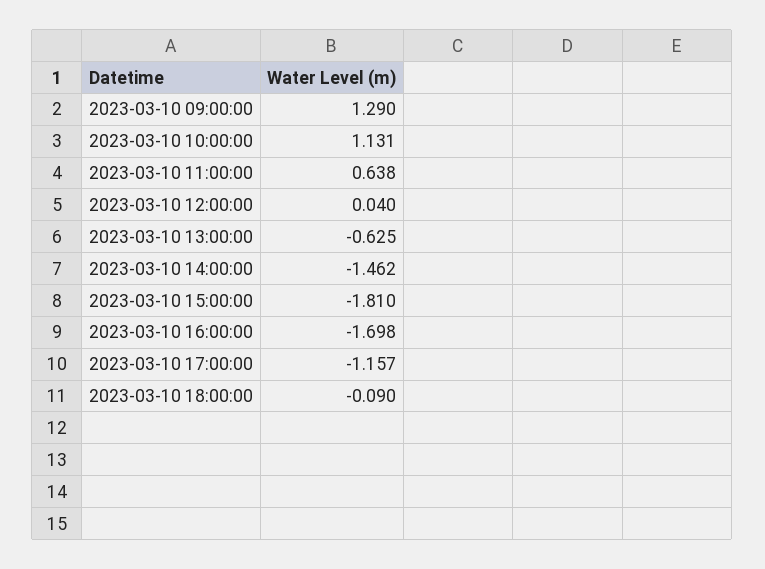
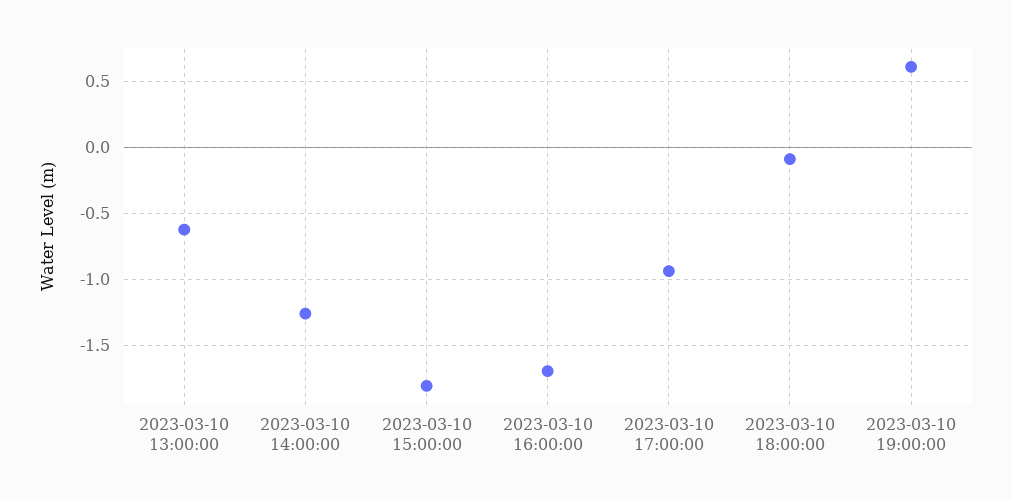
2023-03-10 09:00:00: 1.29 -> none
2023-03-10 10:00:00: 1.131 -> none
2023-03-10 11:00:00: 0.638 -> none
2023-03-10 12:00:00: 0.04 -> none
2023-03-10 14:00:00: -1.462 -> -1.25
2023-03-10 17:00:00: -1.157 -> -0.95
2023-03-10 19:00:00: none -> 0.6

